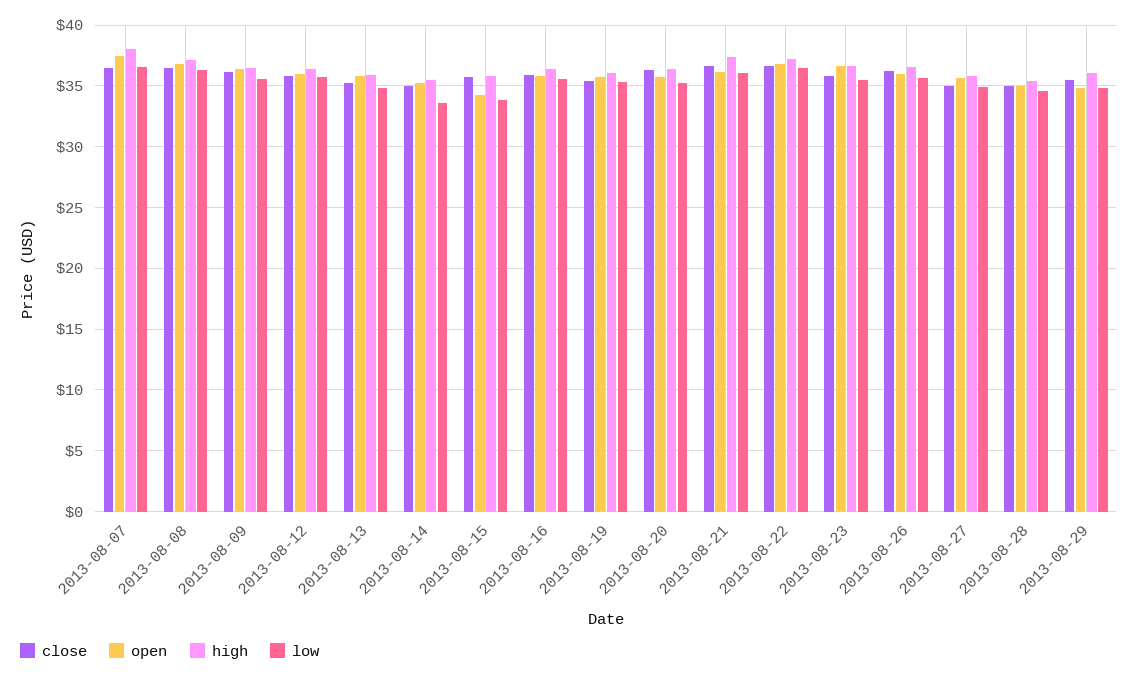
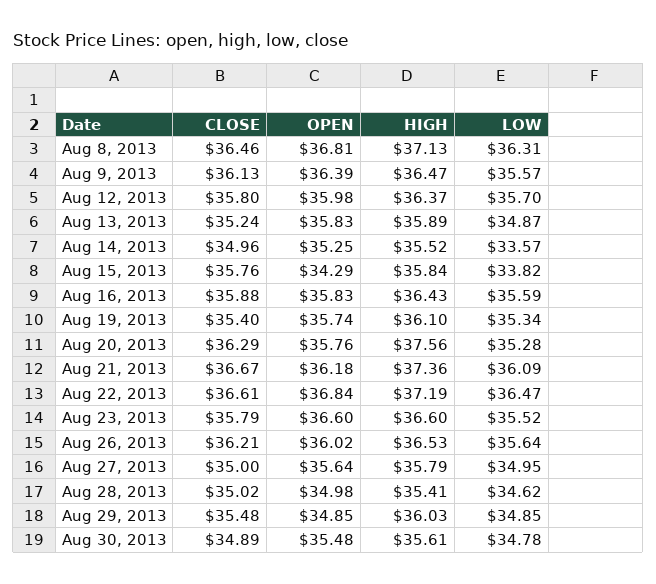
close, 2013-08-07: 36.5 -> none
open, 2013-08-07: 37.5 -> none
high, 2013-08-07: 38 -> none
low, 2013-08-07: 36.5 -> none
high, 2013-08-20: 36.5 -> 37.56
close, Aug 30, 2013: none -> 34.89
open, Aug 30, 2013: none -> 35.48
high, Aug 30, 2013: none -> 35.61
low, Aug 30, 2013: none -> 34.78

